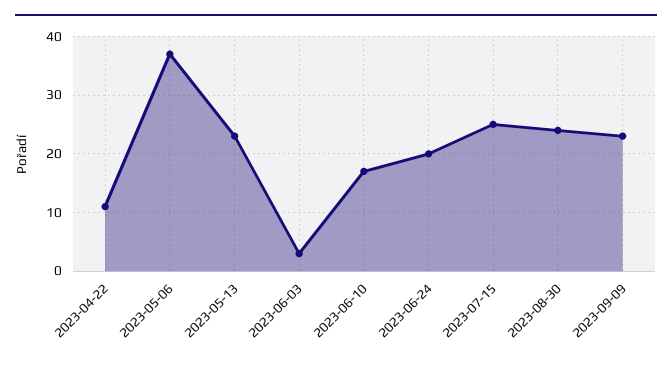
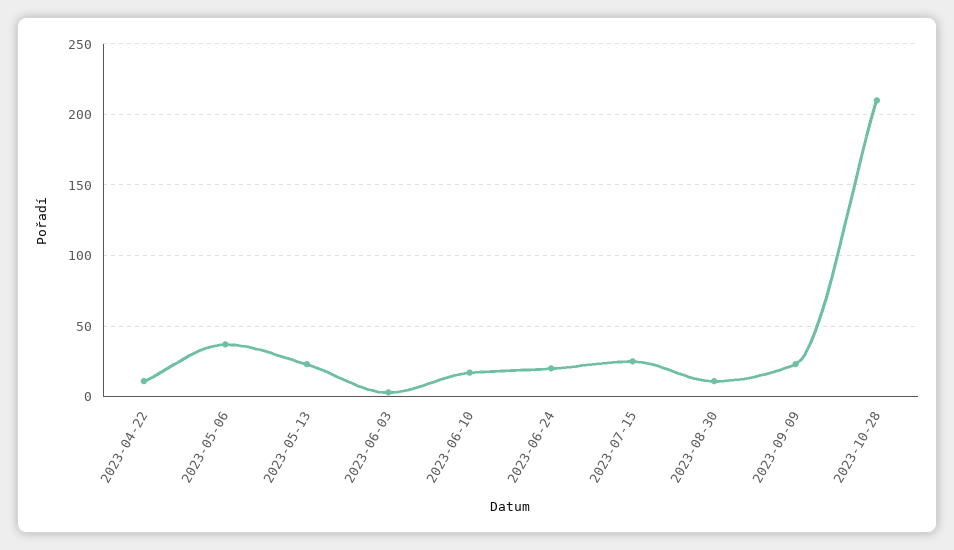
2023-08-30: 25 -> 10
2023-10-28: none -> 210

